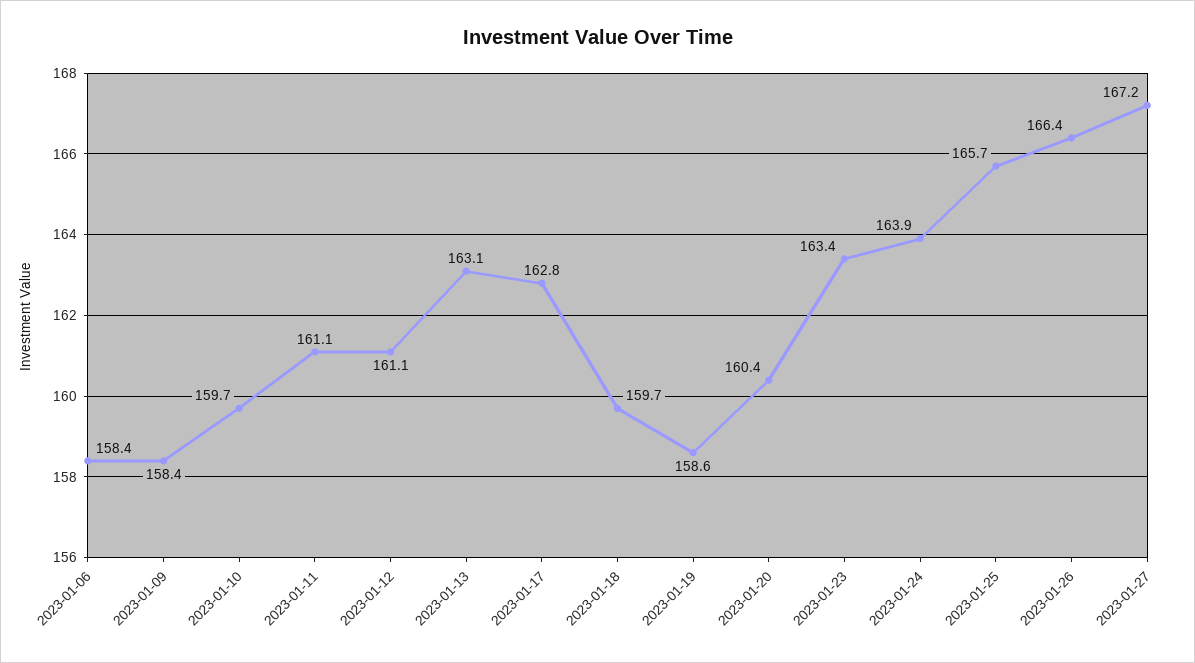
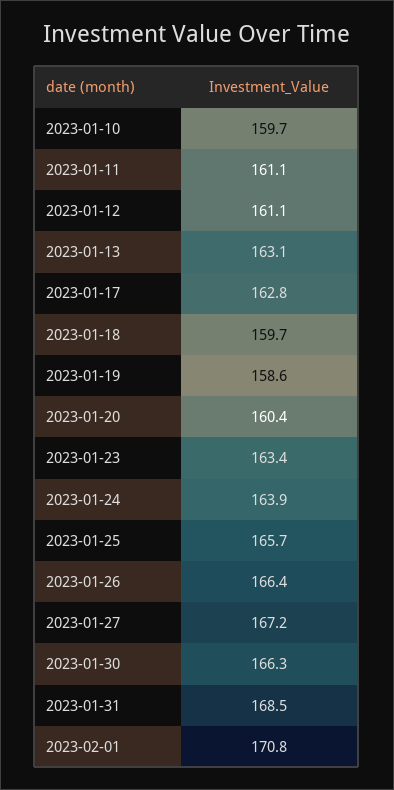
2023-01-06: 158.4 -> none
2023-01-09: 158.4 -> none
2023-01-30: none -> 166.3
2023-01-31: none -> 168.5
2023-02-01: none -> 170.8

